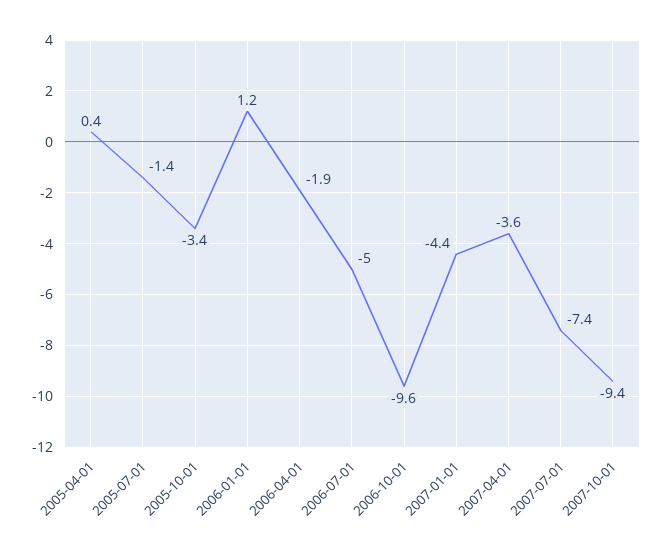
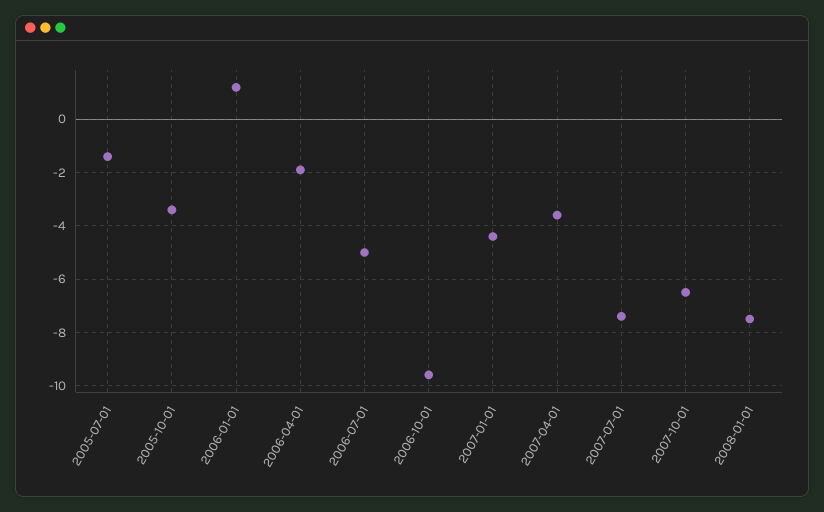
2005-04-01: 0.4 -> none
2007-10-01: -9.4 -> -6.5
2008-01-01: none -> -7.5

